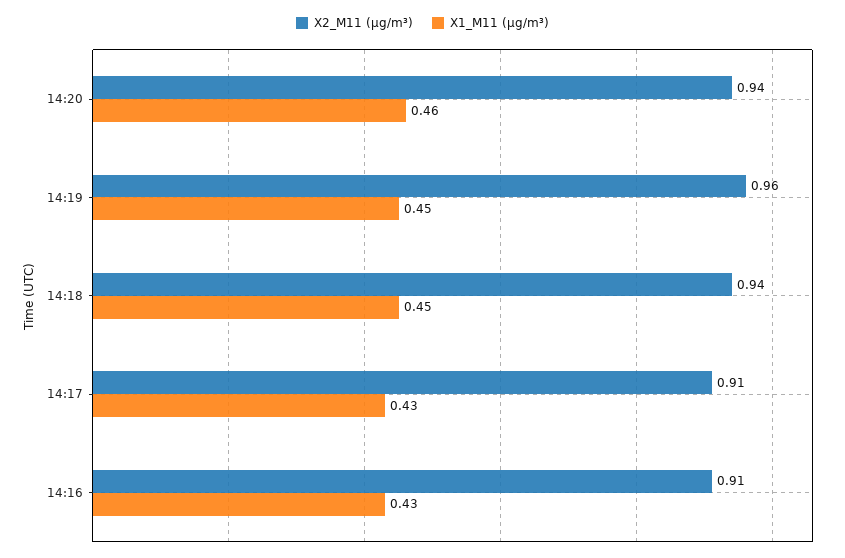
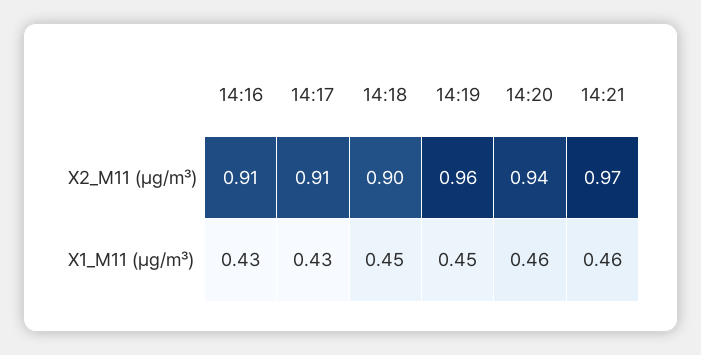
X2_M11 (μg/m³), 14:18: 0.94 -> 0.9
X2_M11 (μg/m³), 14:21: none -> 0.97
X1_M11 (μg/m³), 14:21: none -> 0.46

